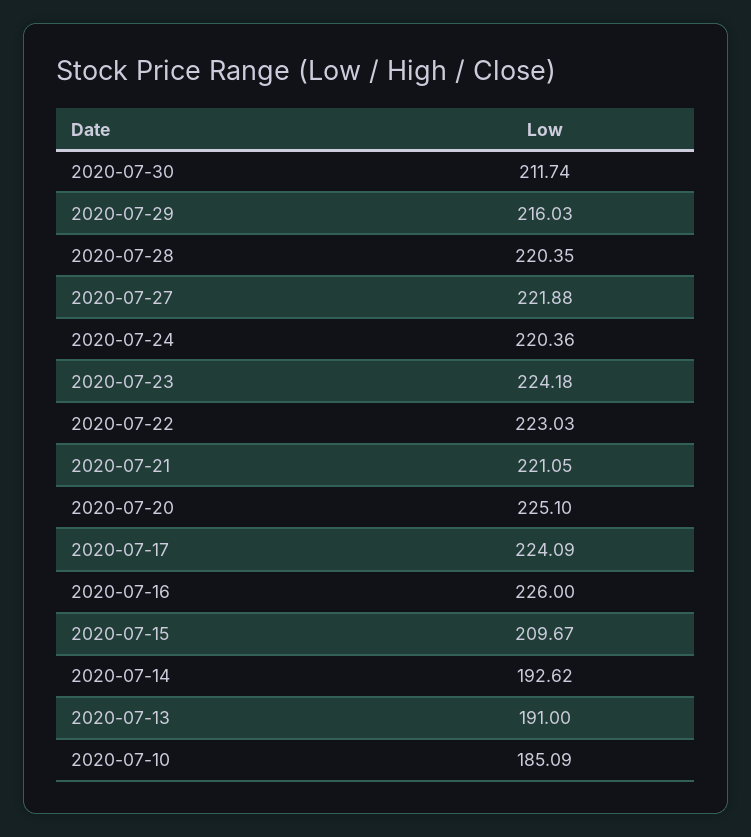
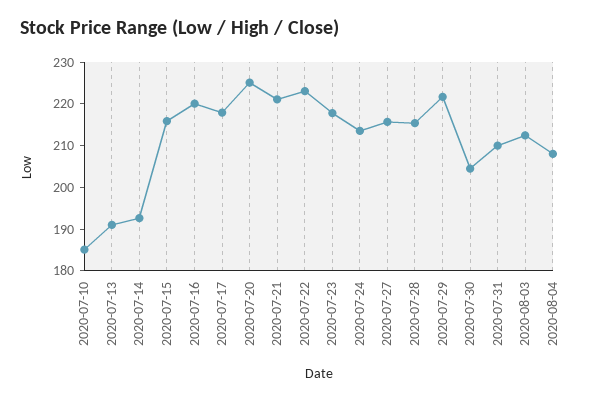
2020-07-30: 211.74 -> 204
2020-07-29: 216.03 -> 222
2020-07-28: 220.35 -> 216
2020-07-27: 221.88 -> 216
2020-07-24: 220.36 -> 214
2020-07-23: 224.18 -> 218
2020-07-17: 224.09 -> 218
2020-07-16: 226 -> 220
2020-07-15: 209.67 -> 216
2020-07-31: none -> 210
2020-08-03: none -> 212
2020-08-04: none -> 208

